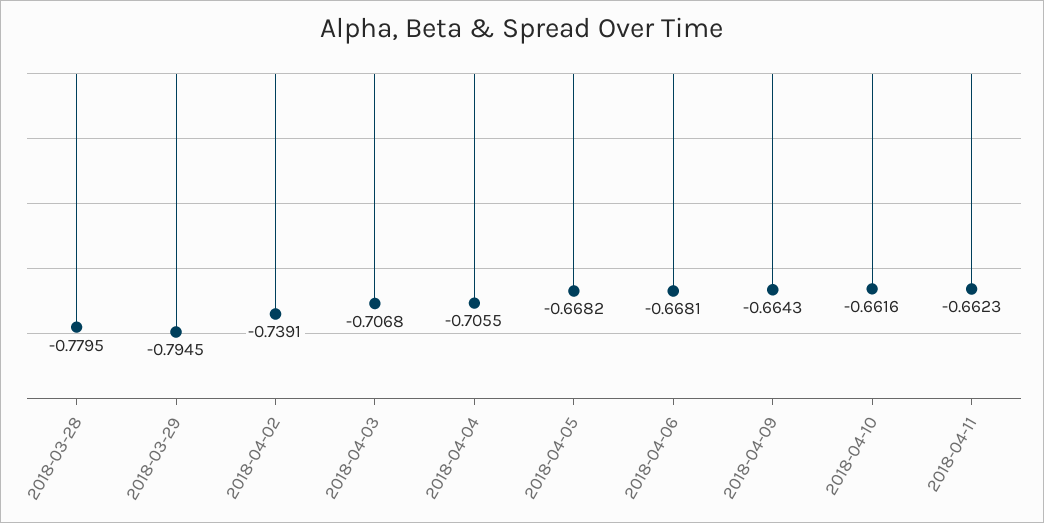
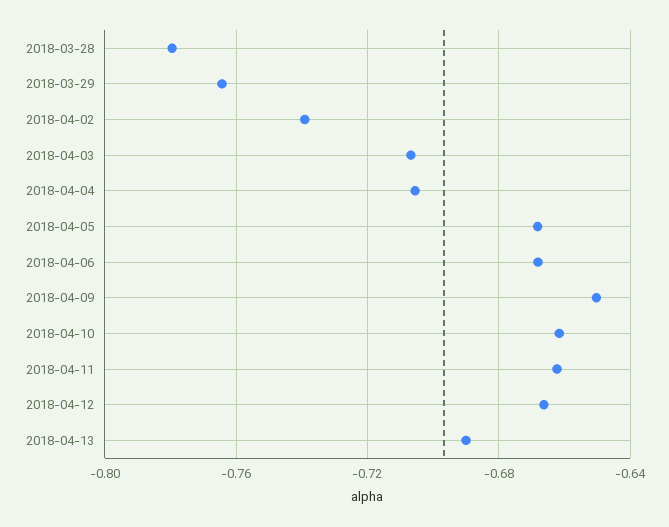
2018-03-29: -0.7945 -> -0.765
2018-04-09: -0.6643 -> -0.65
2018-04-12: none -> -0.665
2018-04-13: none -> -0.69

